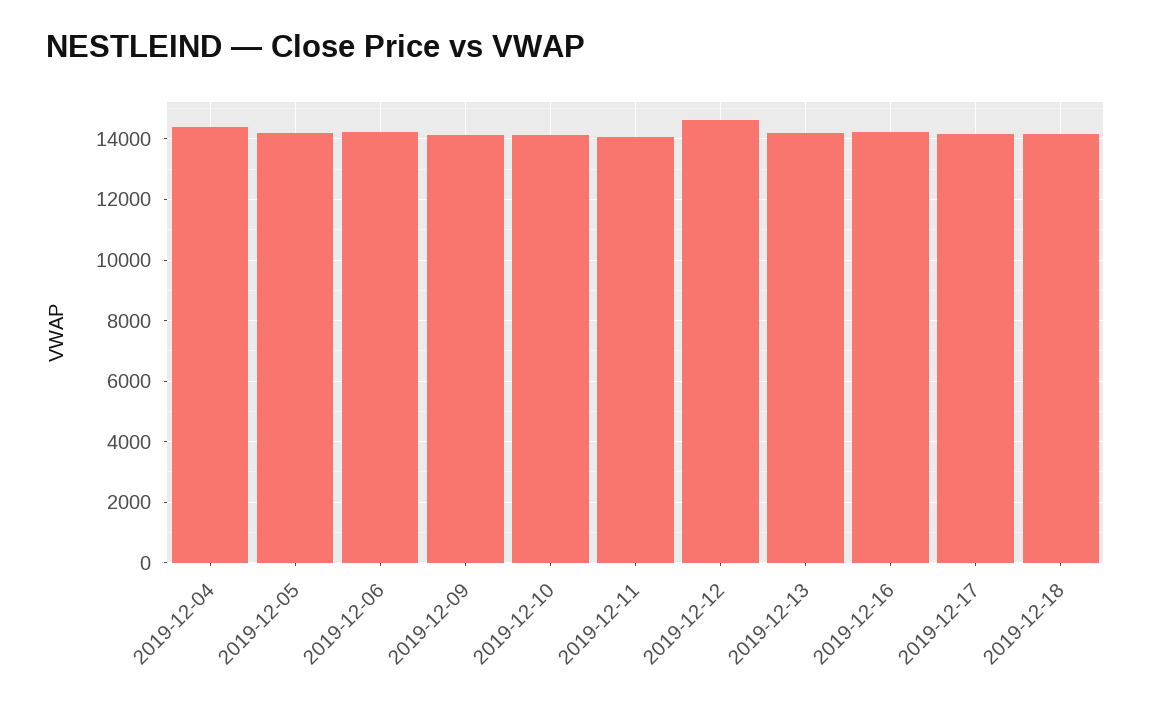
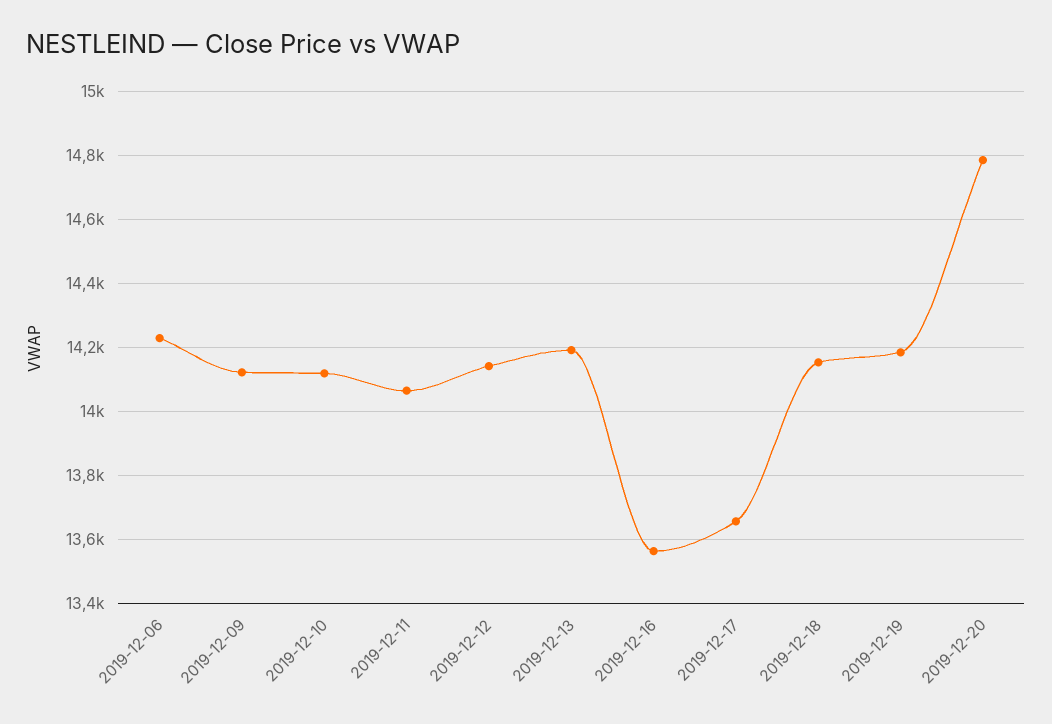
2019-12-04: 14400 -> none
2019-12-05: 14200 -> none
2019-12-12: 14600 -> 14140
2019-12-16: 14200 -> 13560
2019-12-17: 14200 -> 13660
2019-12-19: none -> 14180
2019-12-20: none -> 14780

